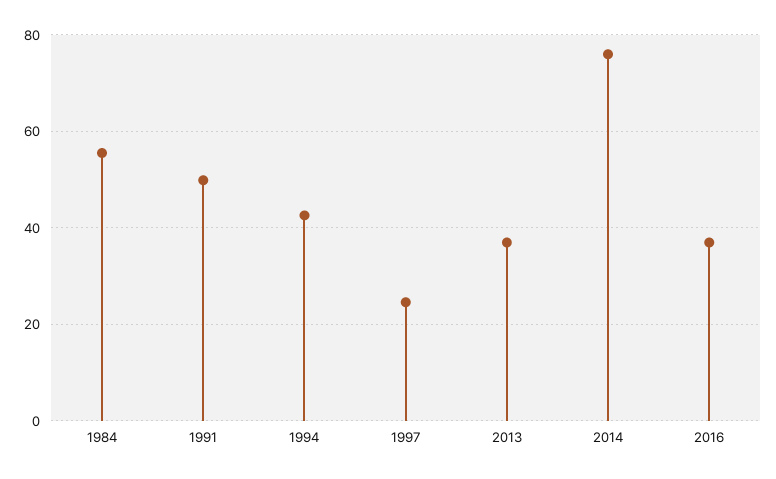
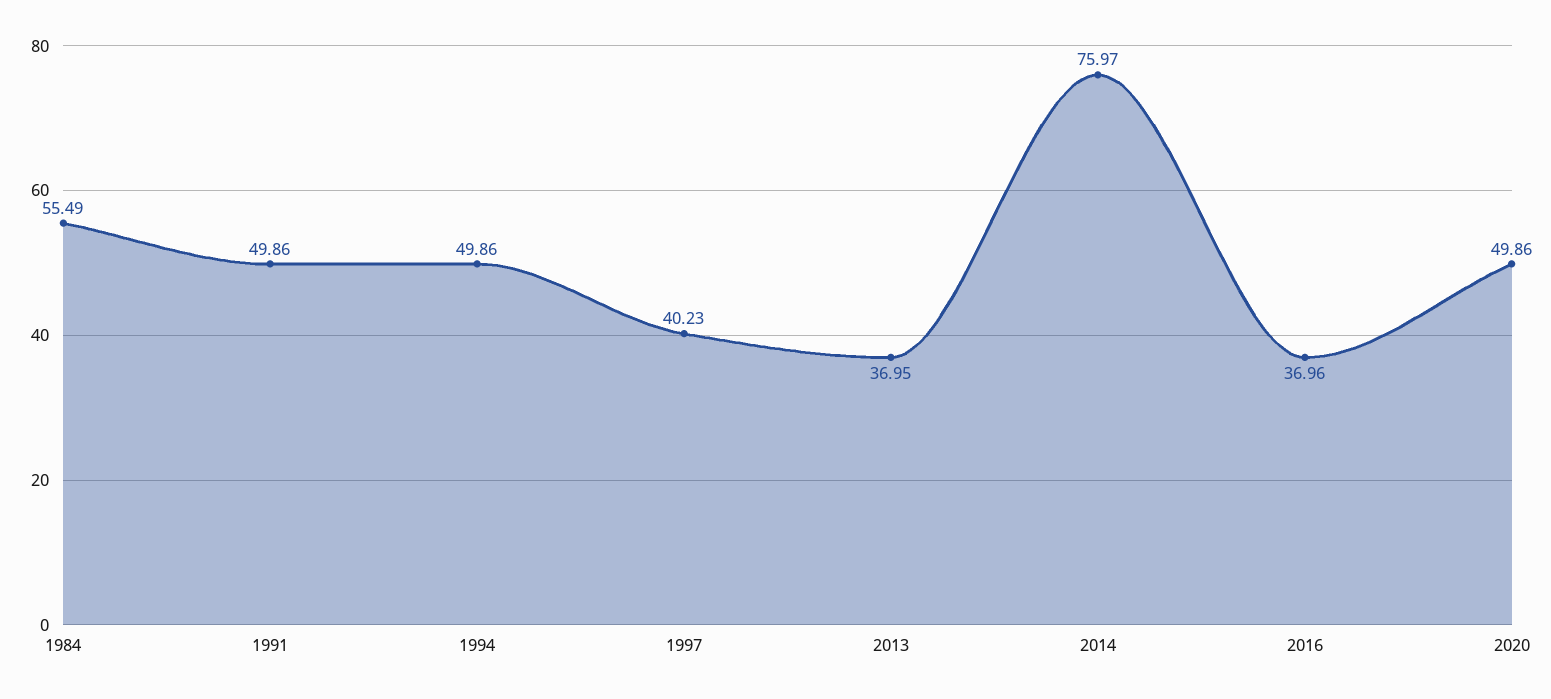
1994: 42 -> 49.86
1997: 24 -> 40.23
2020: none -> 49.86

